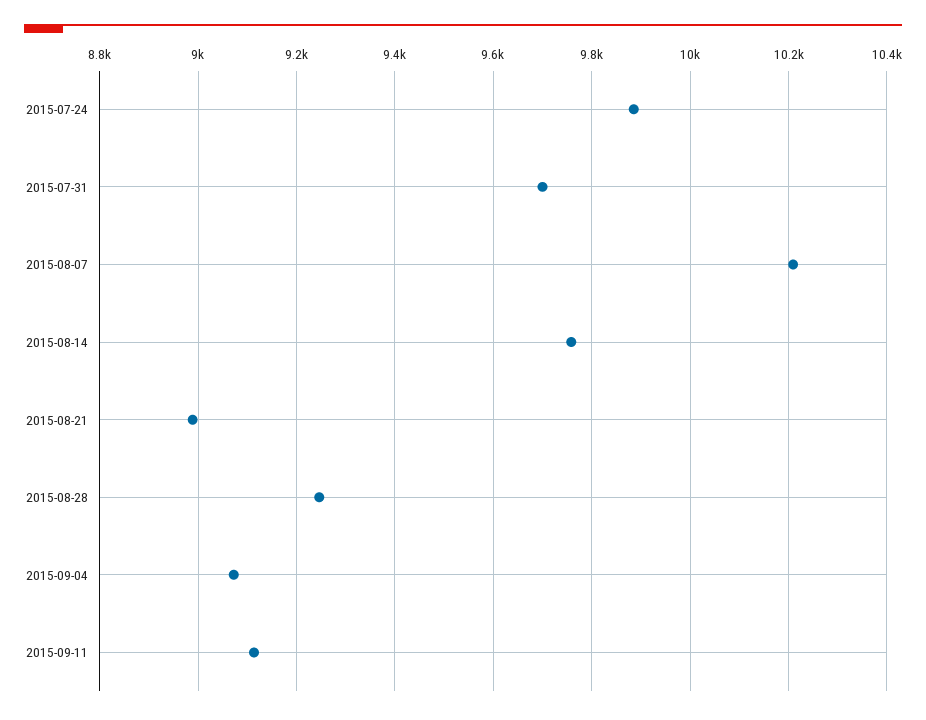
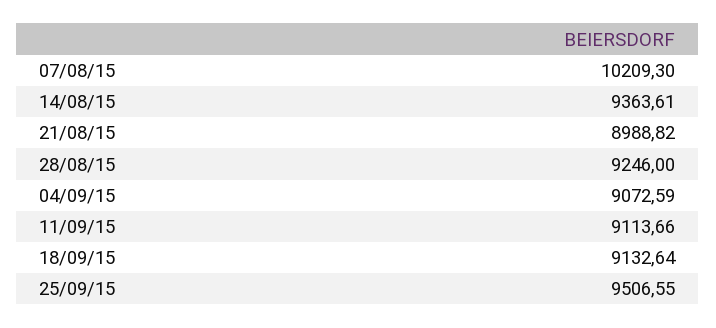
2015-07-24: 9880 -> none
2015-07-31: 9700 -> none
2015-08-14: 9760 -> 9363.61
18/09/15: none -> 9132.64
25/09/15: none -> 9506.55

